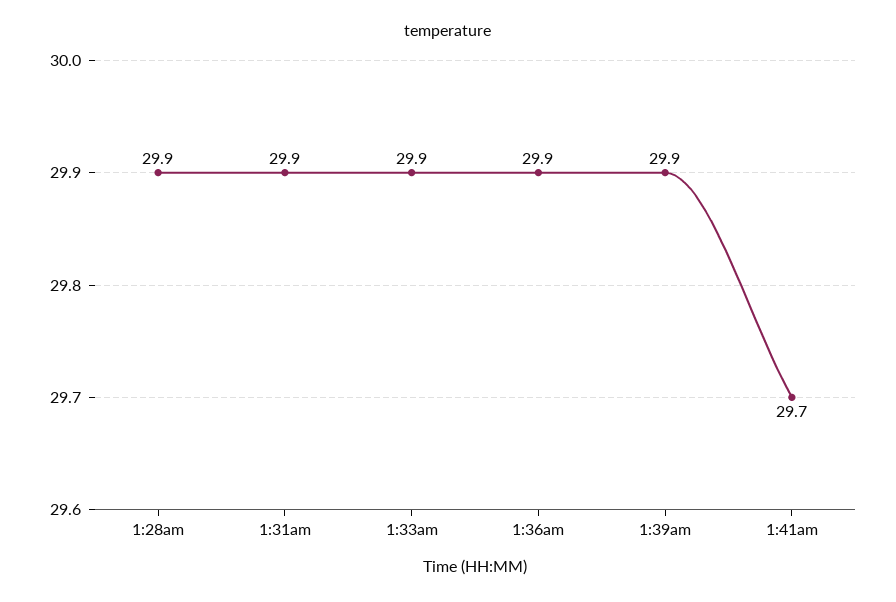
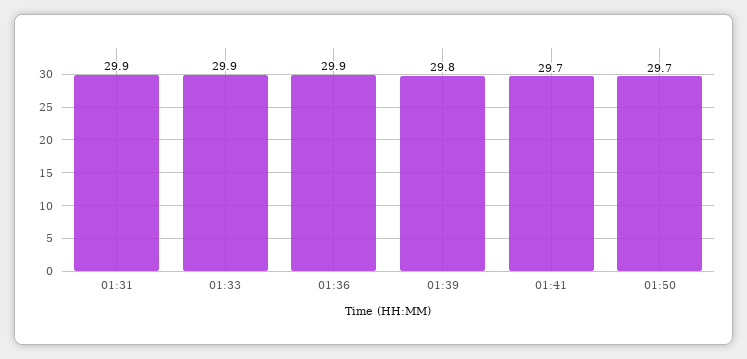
1:28am: 29.9 -> none
1:39am: 29.9 -> 29.8
01:50: none -> 29.7

